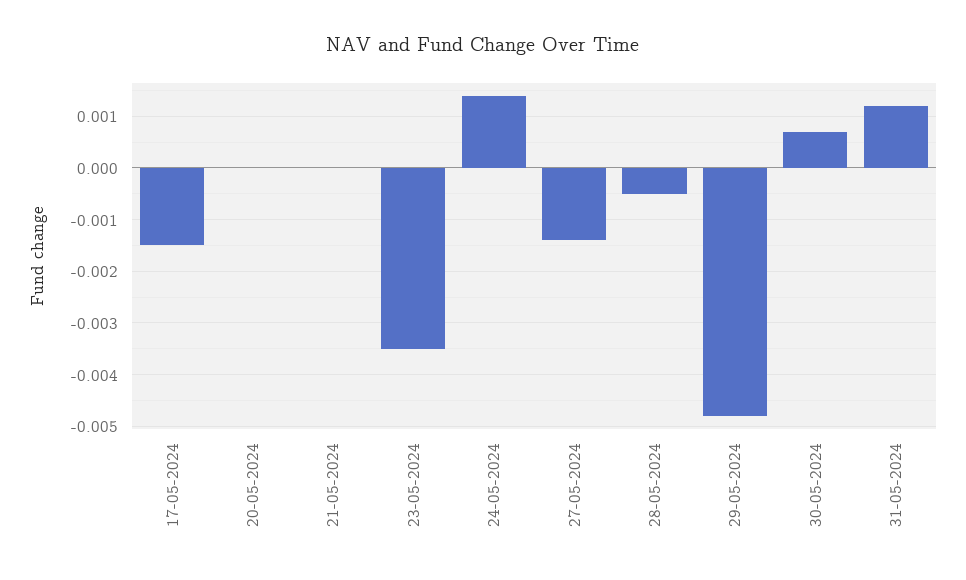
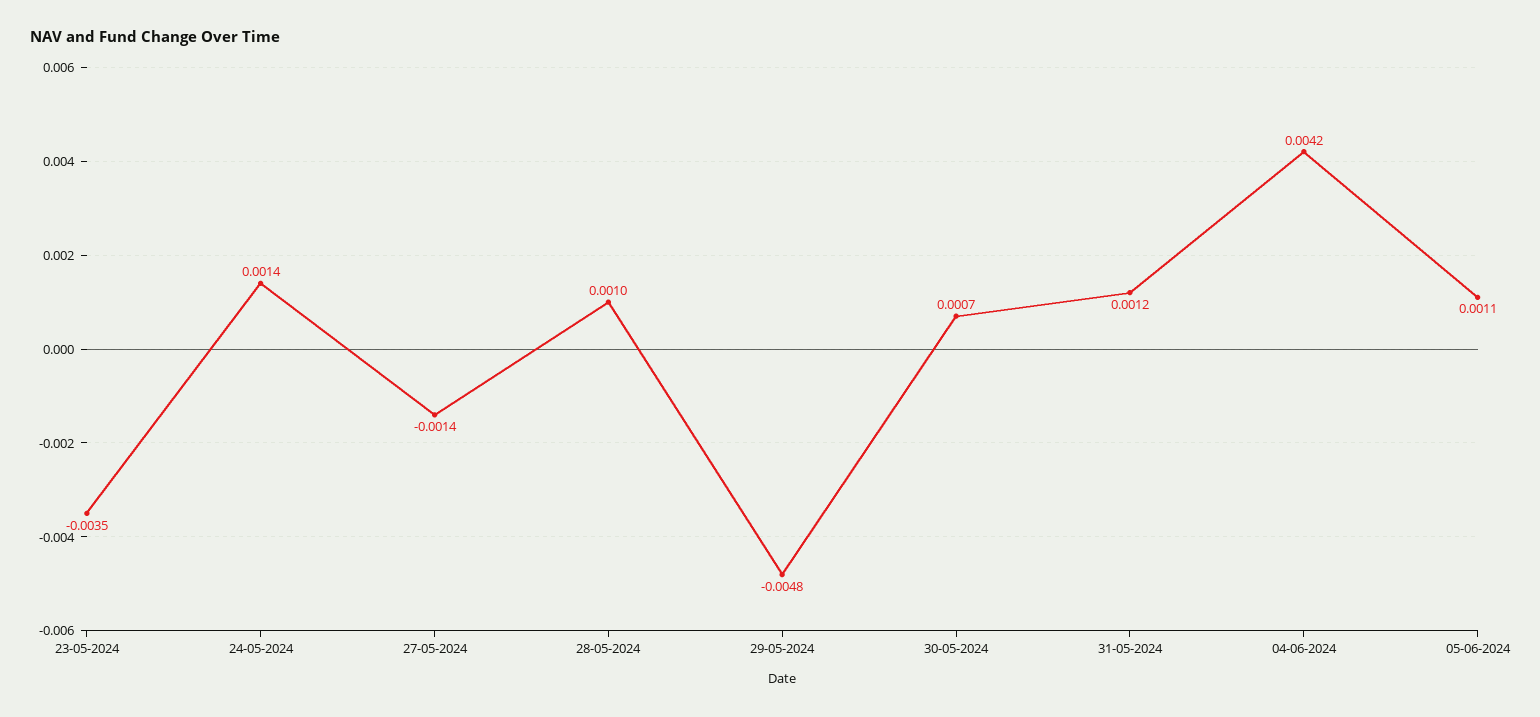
17-05-2024: -0.0015 -> none
20-05-2024: 0 -> none
21-05-2024: 0 -> none
28-05-2024: -0.0005 -> 0.001
04-06-2024: none -> 0.0042
05-06-2024: none -> 0.0011

